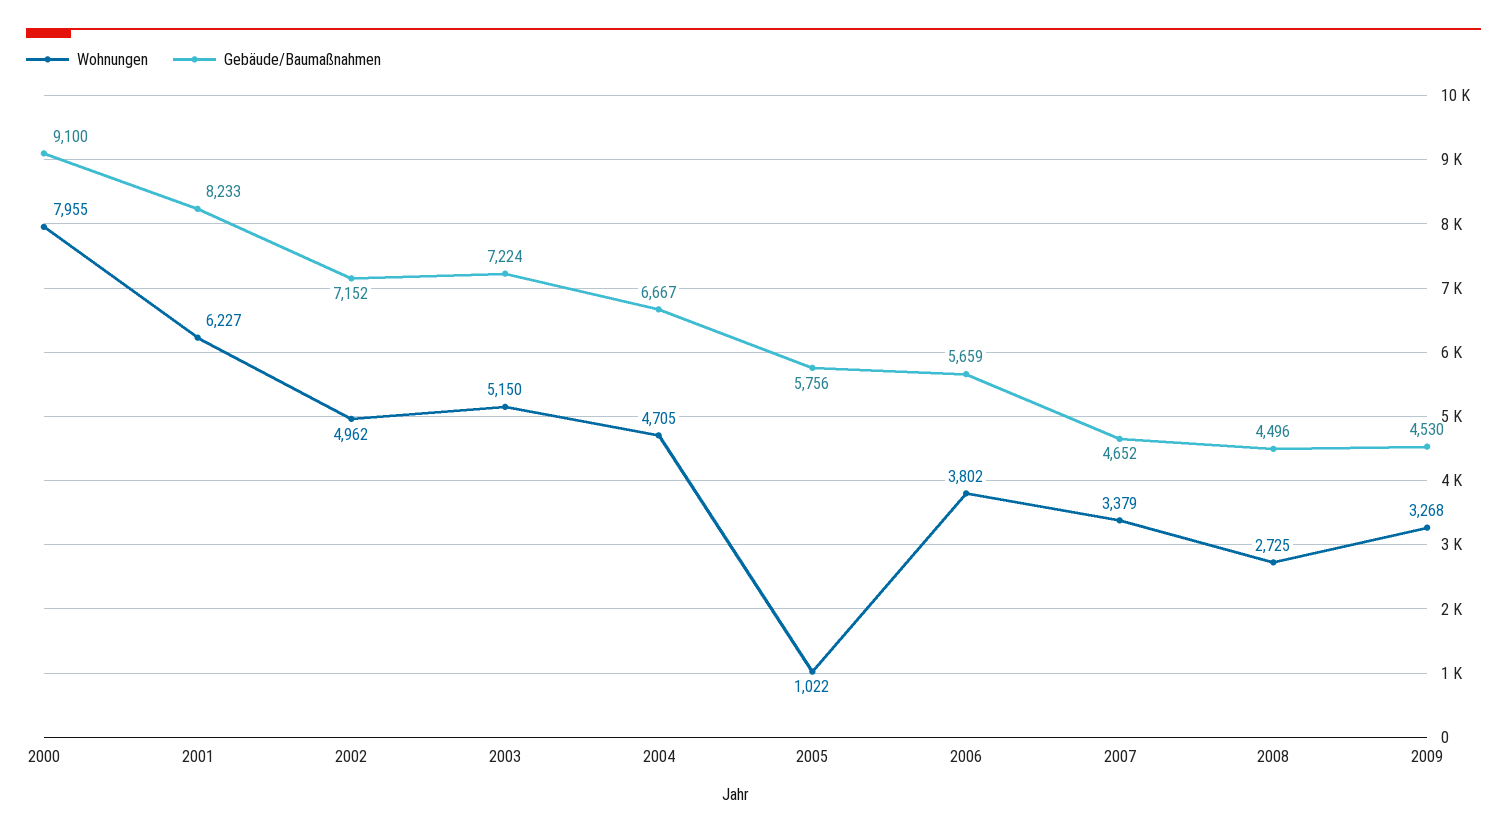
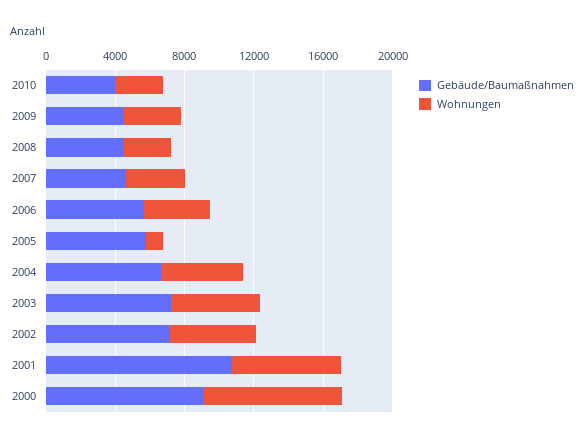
Gebäude/Baumaßnahmen, 2001: 8233 -> 11000
Gebäude/Baumaßnahmen, 2010: none -> 4000
Wohnungen, 2010: none -> 3000

